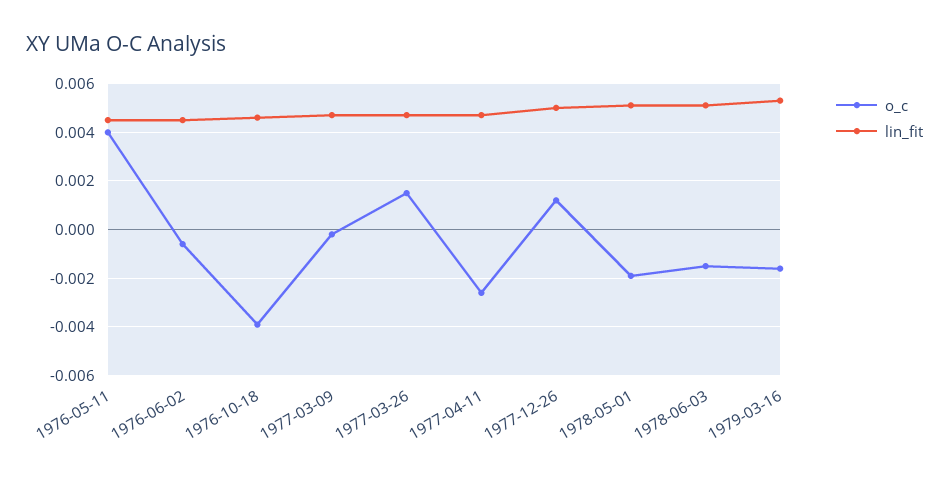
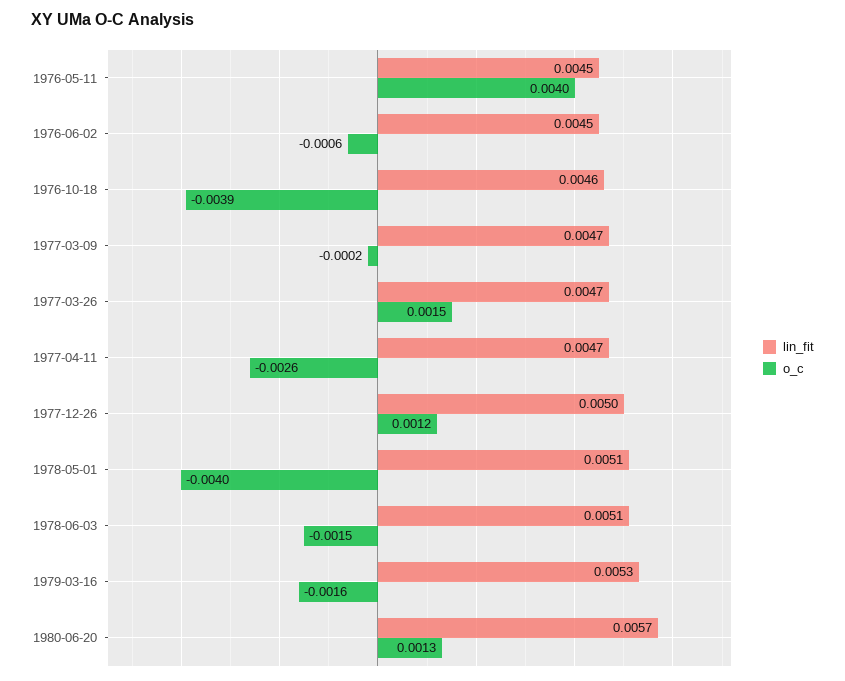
o_c, 1978-05-01: -0.002 -> -0.004
lin_fit, 1980-06-20: none -> 0.0057
o_c, 1980-06-20: none -> 0.0013

